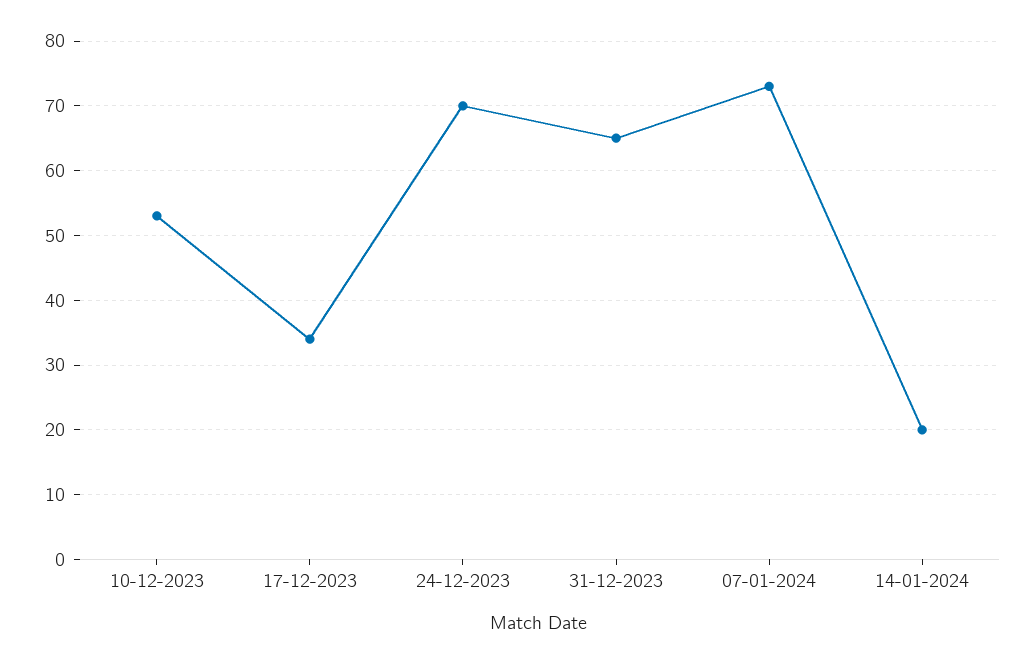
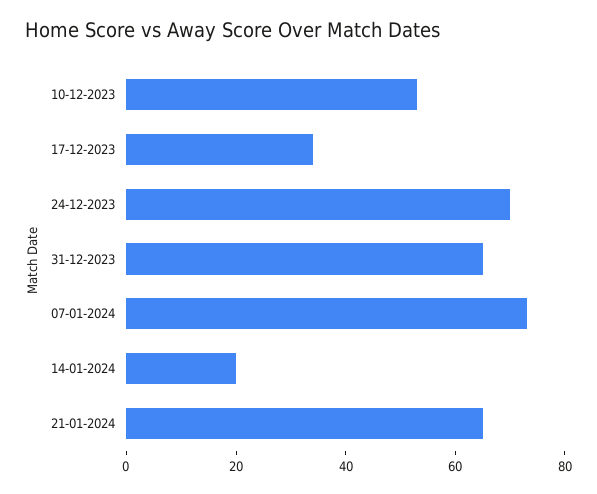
21-01-2024: none -> 65

